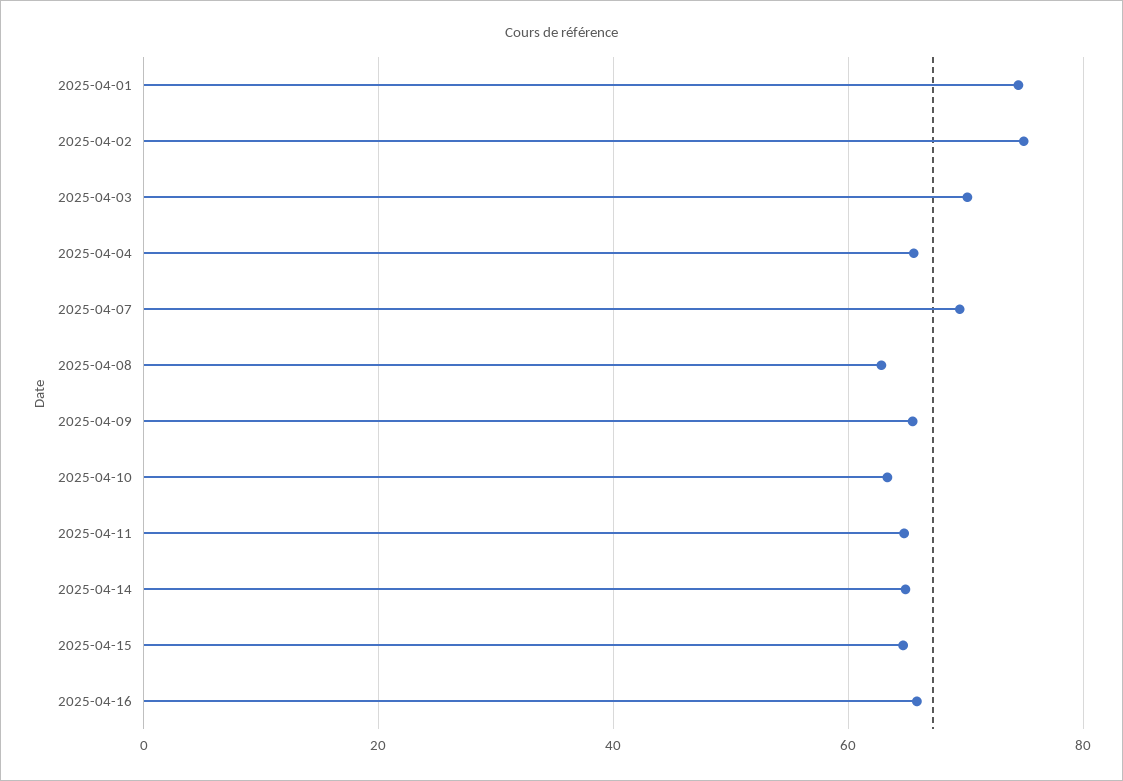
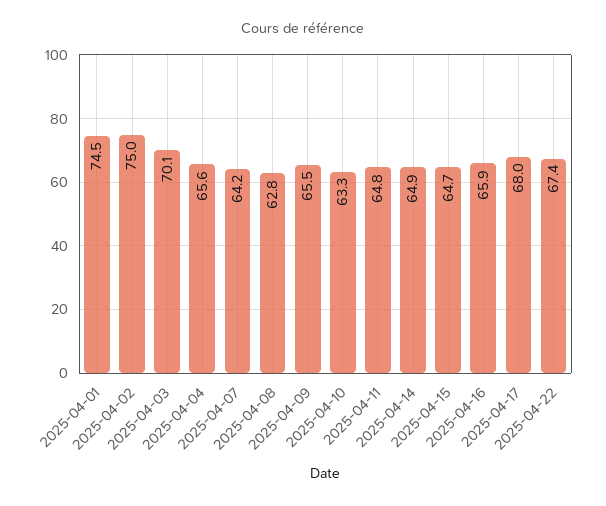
2025-04-07: 70 -> 64.2
2025-04-17: none -> 68
2025-04-22: none -> 67.4

